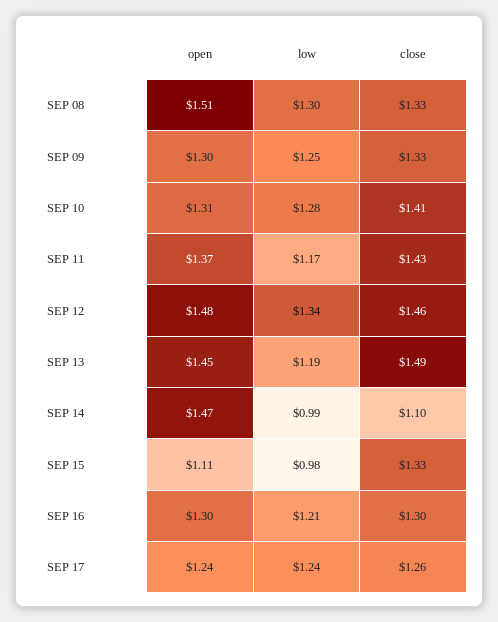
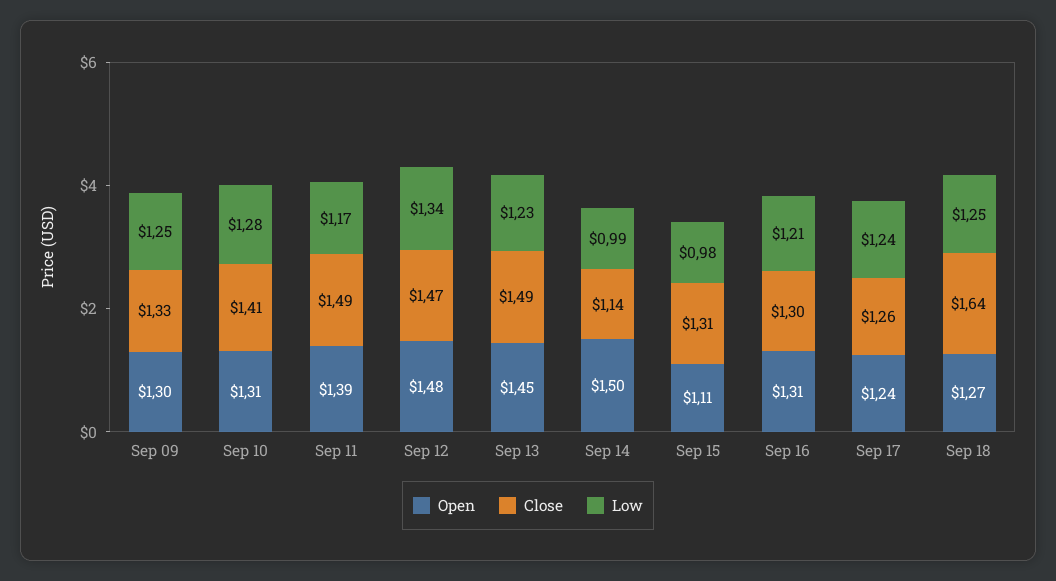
open, SEP 08: 1.51 -> none
low, SEP 08: 1.3 -> none
close, SEP 08: 1.33 -> none
open, SEP 11: 1.37 -> 1.39
close, SEP 11: 1.43 -> 1.49
close, SEP 12: 1.46 -> 1.47
low, SEP 13: 1.19 -> 1.23
open, SEP 14: 1.47 -> 1.5
close, SEP 14: 1.1 -> 1.14
close, SEP 15: 1.33 -> 1.31
open, SEP 16: 1.3 -> 1.31
open, Sep 18: none -> 1.27
close, Sep 18: none -> 1.64
low, Sep 18: none -> 1.25

